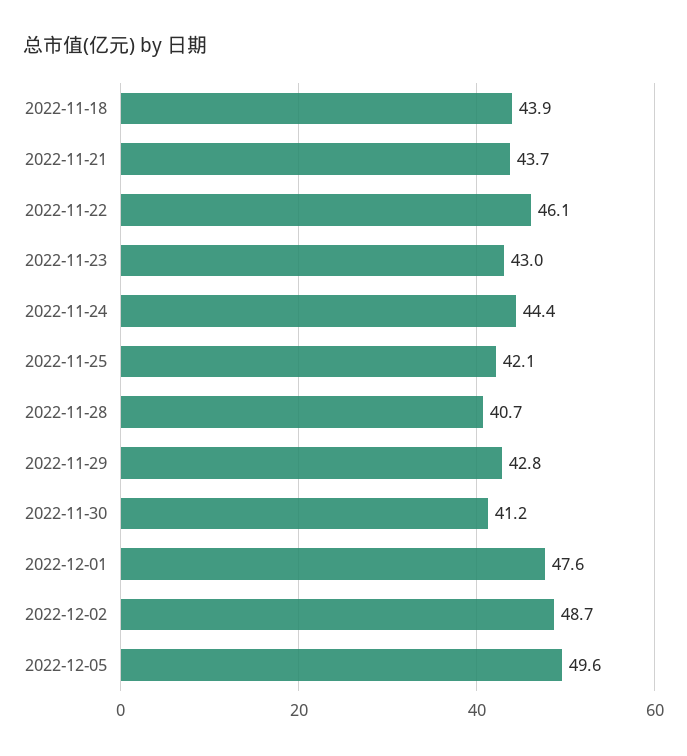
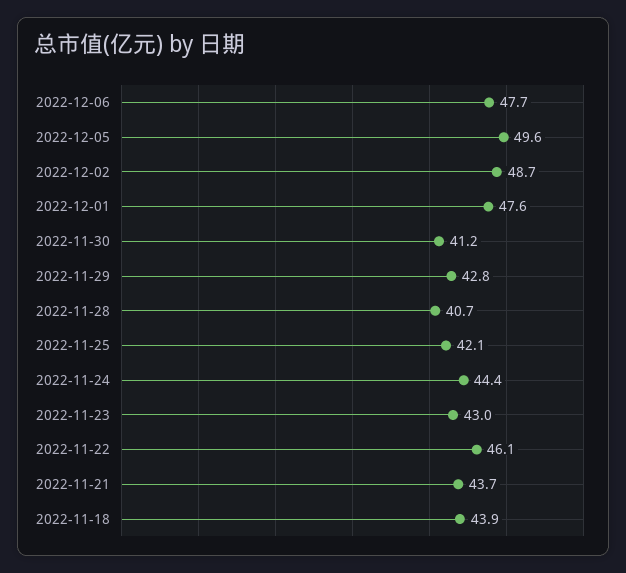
2022-12-06: none -> 47.7

